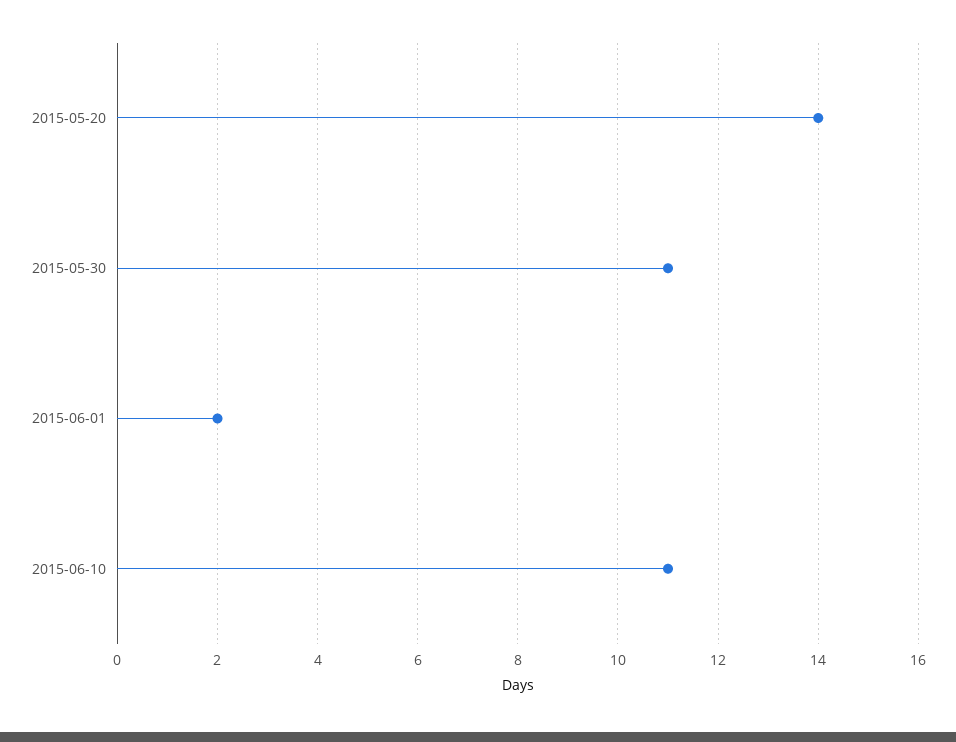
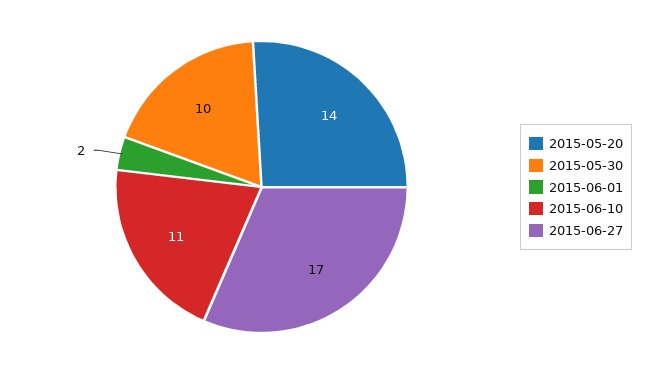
2015-05-30: 11 -> 10
2015-06-27: none -> 17

